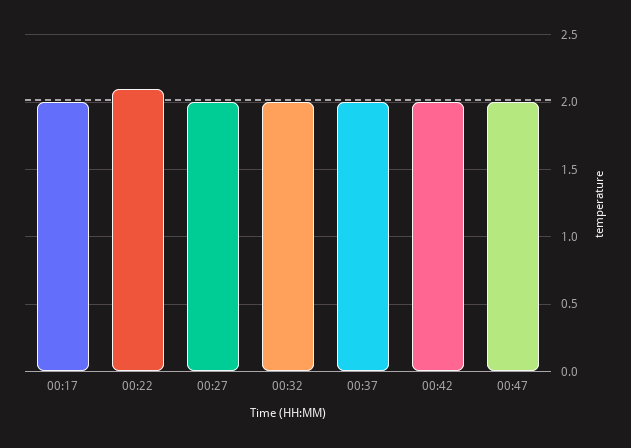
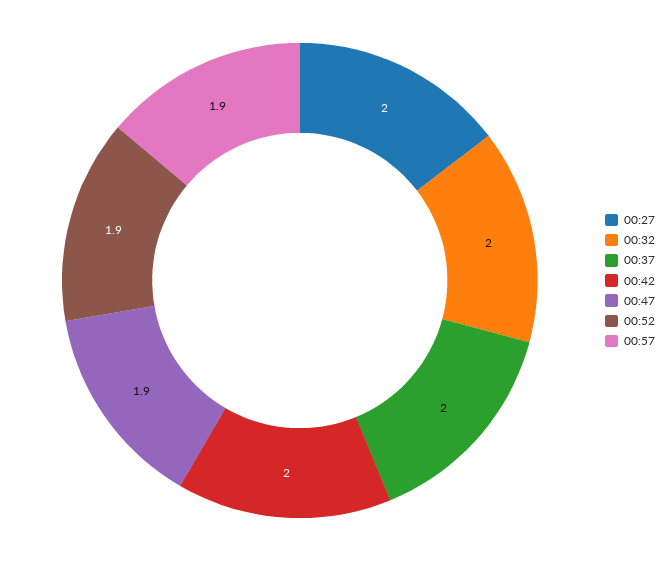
00:17: 2 -> none
00:22: 2.1 -> none
00:47: 2 -> 1.9
00:52: none -> 1.9
00:57: none -> 1.9

